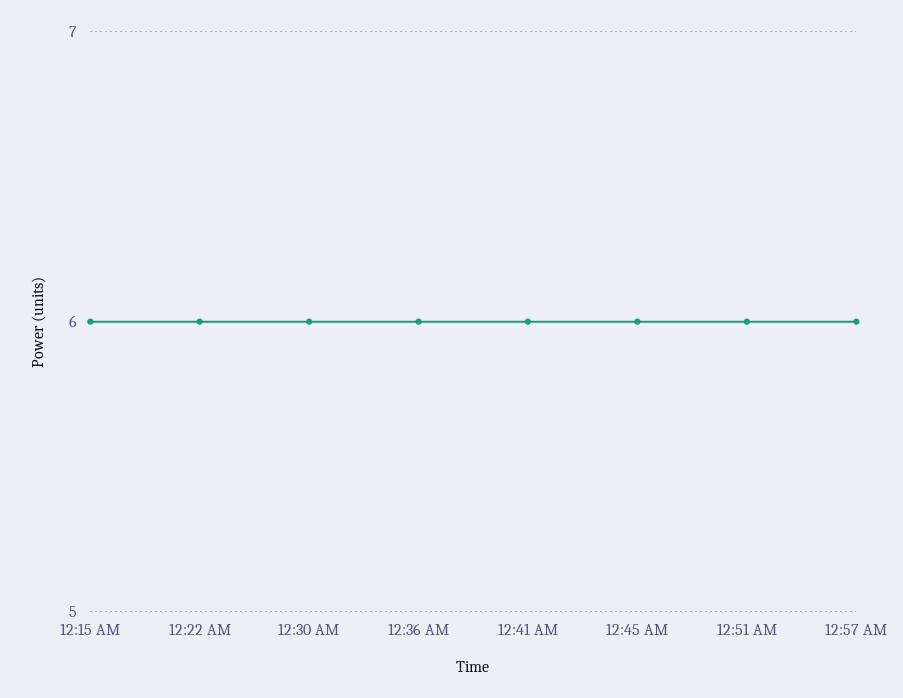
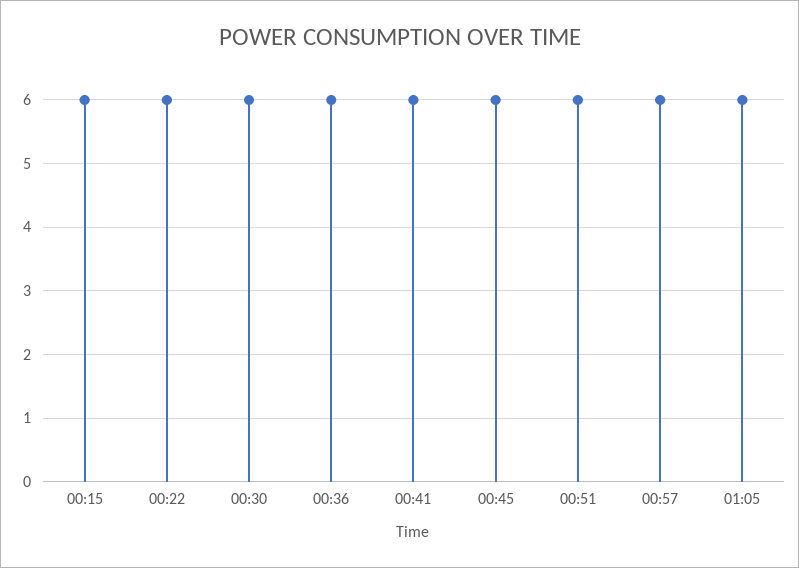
01:05: none -> 6

